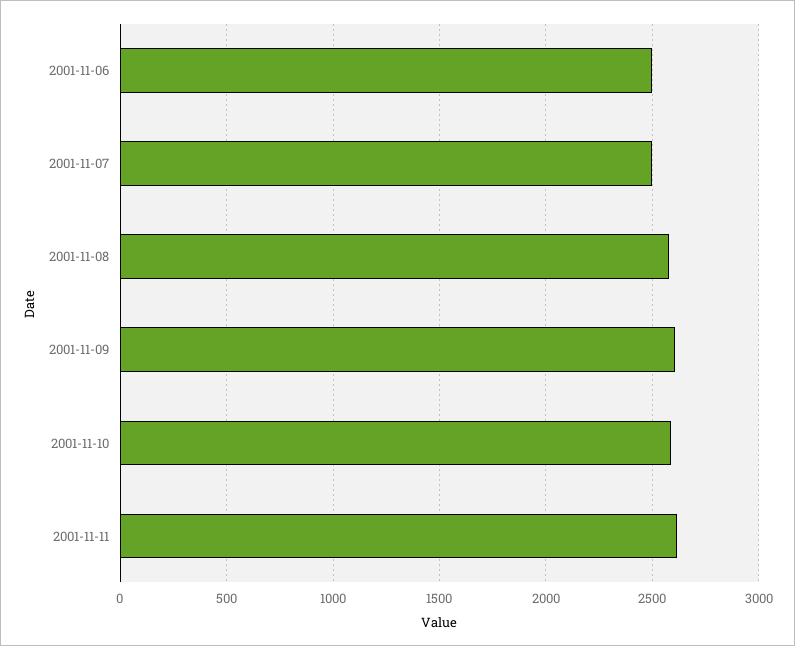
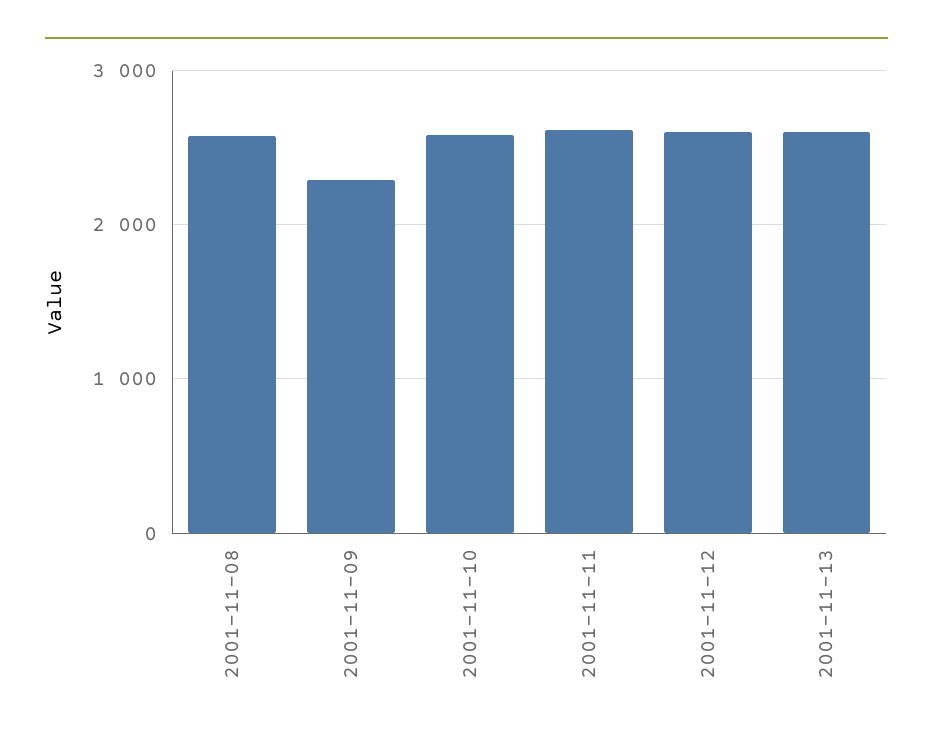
2001-11-06: 2500 -> none
2001-11-07: 2500 -> none
2001-11-09: 2600 -> 2300
2001-11-12: none -> 2600
2001-11-13: none -> 2600

